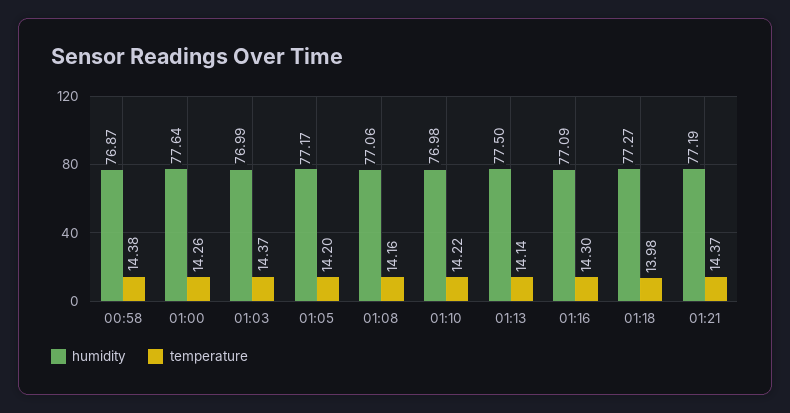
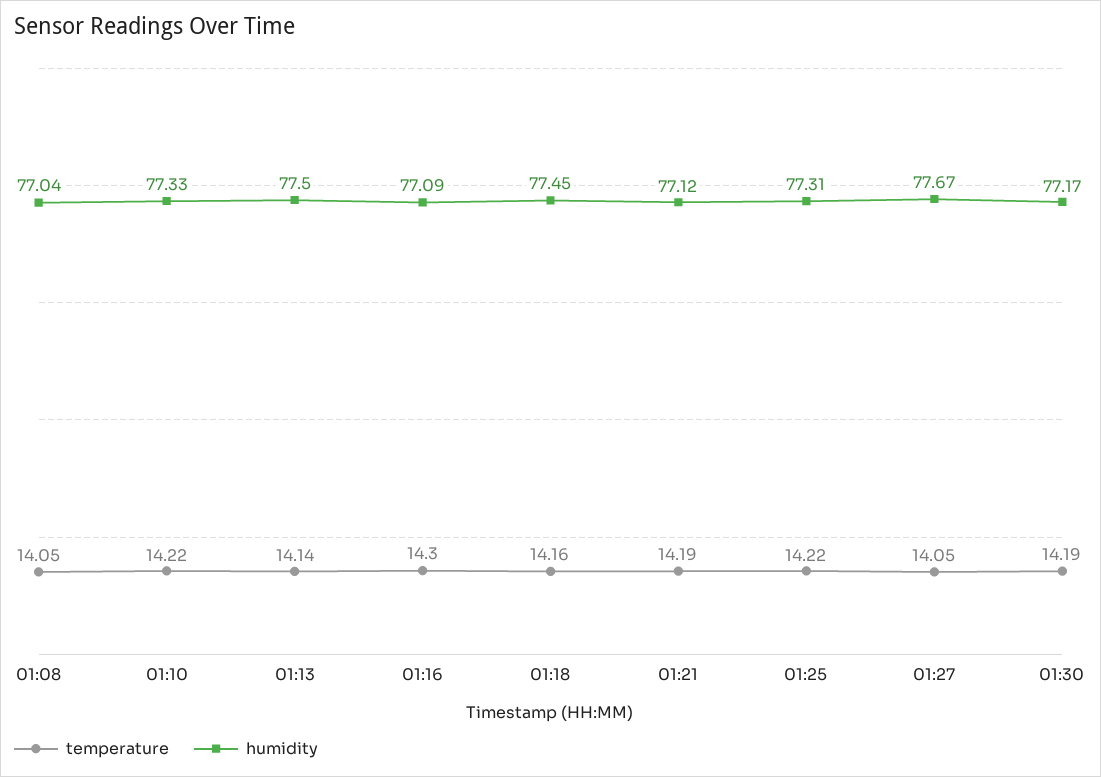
humidity, 00:58: 76.87 -> none
temperature, 00:58: 14.38 -> none
humidity, 01:00: 77.64 -> none
temperature, 01:00: 14.26 -> none
humidity, 01:03: 76.99 -> none
temperature, 01:03: 14.37 -> none
humidity, 01:05: 77.17 -> none
temperature, 01:05: 14.2 -> none
humidity, 01:08: 77.06 -> 77.04
temperature, 01:08: 14.16 -> 14.05
humidity, 01:10: 76.98 -> 77.33
humidity, 01:18: 77.27 -> 77.45
temperature, 01:18: 13.98 -> 14.16
humidity, 01:21: 77.19 -> 77.12
temperature, 01:21: 14.37 -> 14.19
temperature, 01:25: none -> 14.22
humidity, 01:25: none -> 77.31
temperature, 01:27: none -> 14.05
humidity, 01:27: none -> 77.67
temperature, 01:30: none -> 14.19
humidity, 01:30: none -> 77.17

